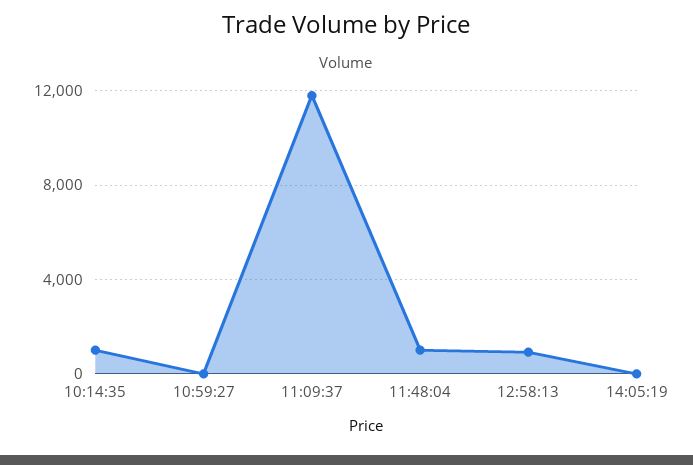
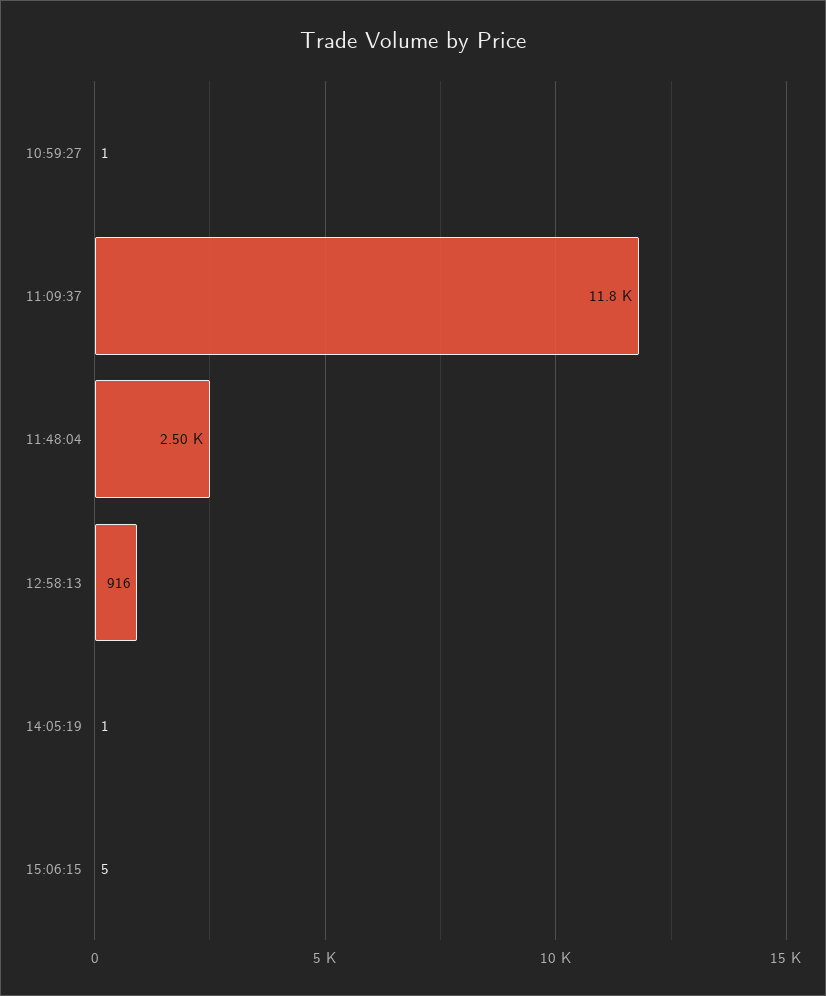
10:14:35: 1000 -> none
11:48:04: 1000 -> 2500
15:06:15: none -> 5

